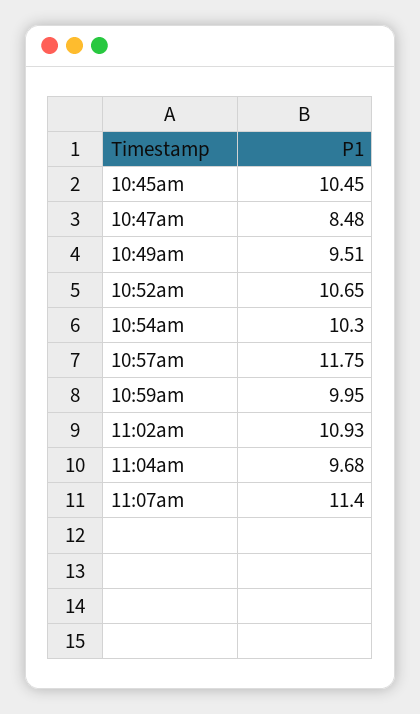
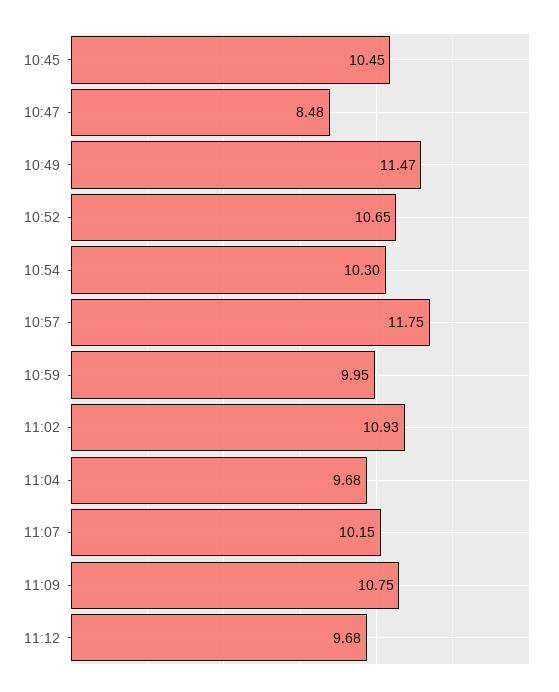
10:49am: 9.51 -> 11.47
11:07am: 11.4 -> 10.15
11:09: none -> 10.75
11:12: none -> 9.68

